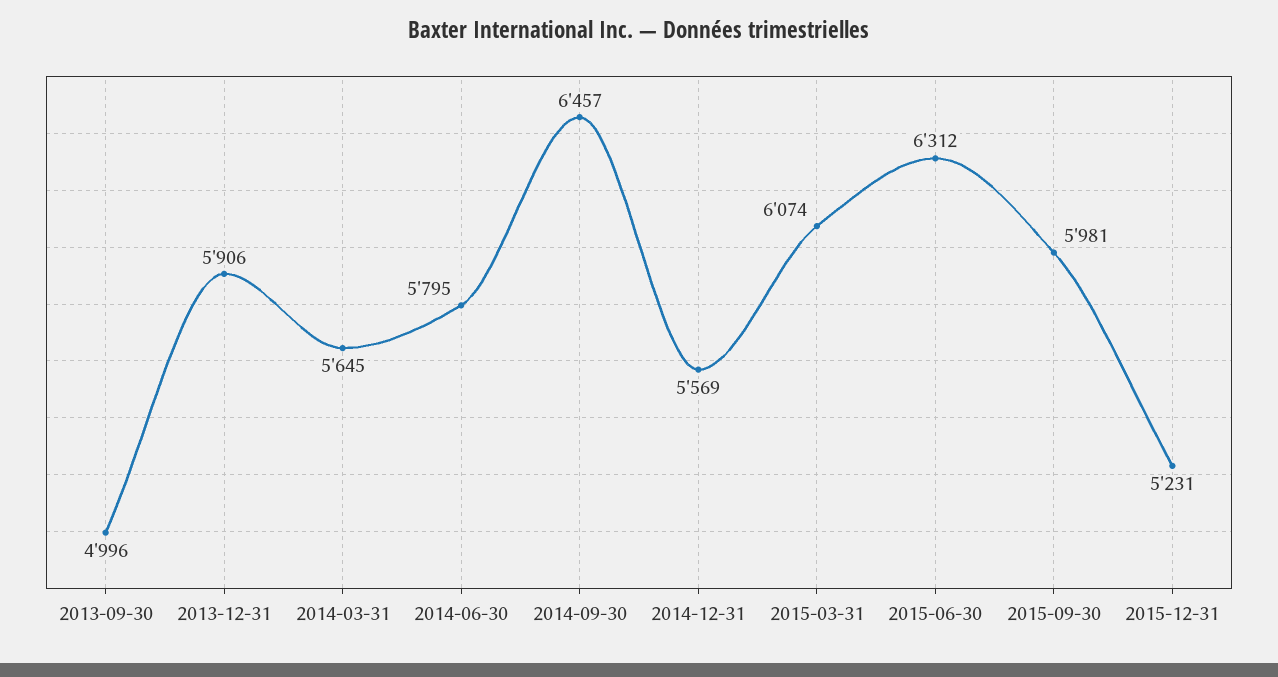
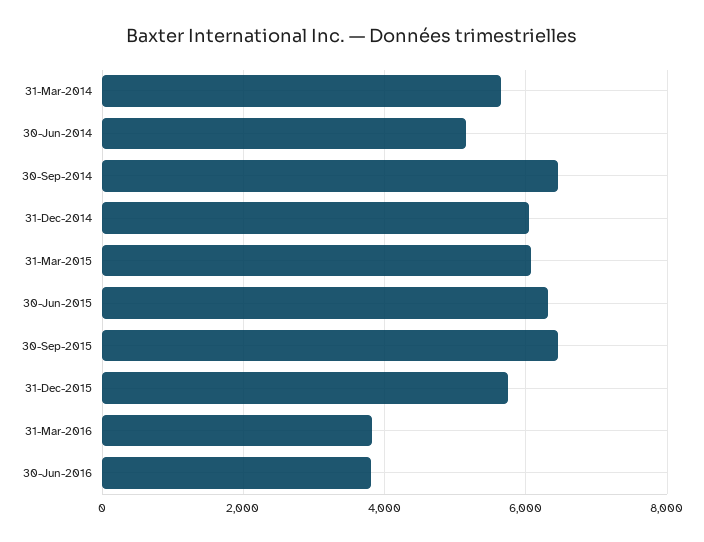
2013-09-30: 4996 -> none
2013-12-31: 5906 -> none
2014-06-30: 5795 -> 5200
2014-12-31: 5569 -> 6000
2015-09-30: 5981 -> 6400
2015-12-31: 5231 -> 5800
31-Mar-2016: none -> 3800
30-Jun-2016: none -> 3800

